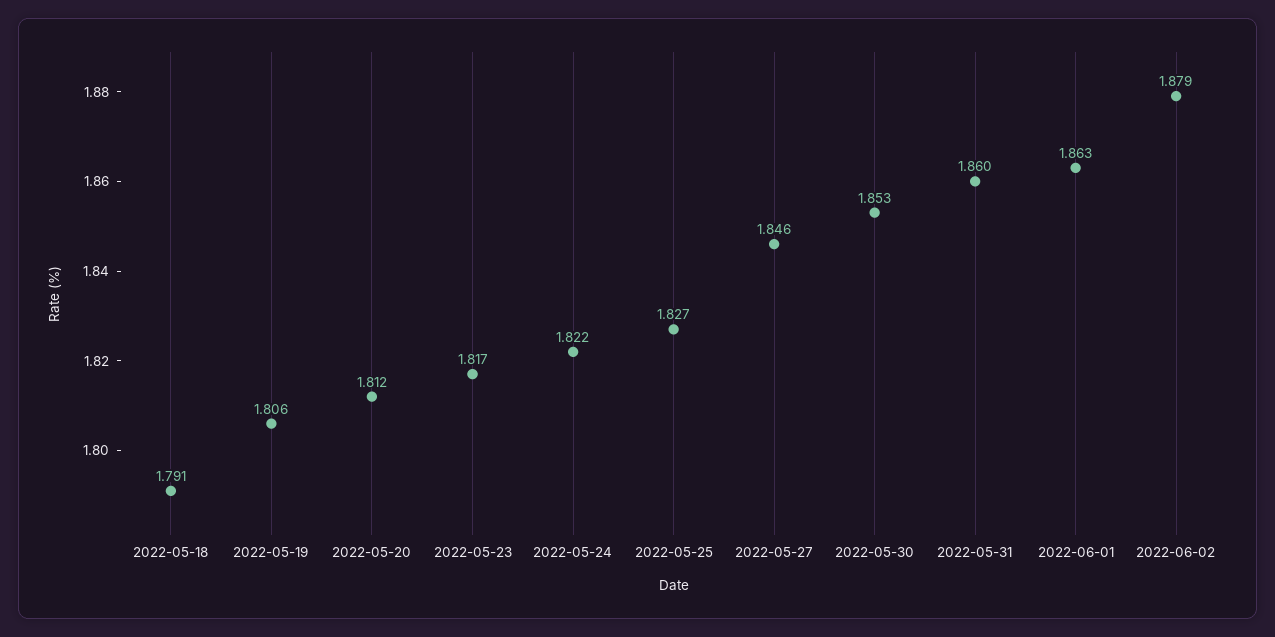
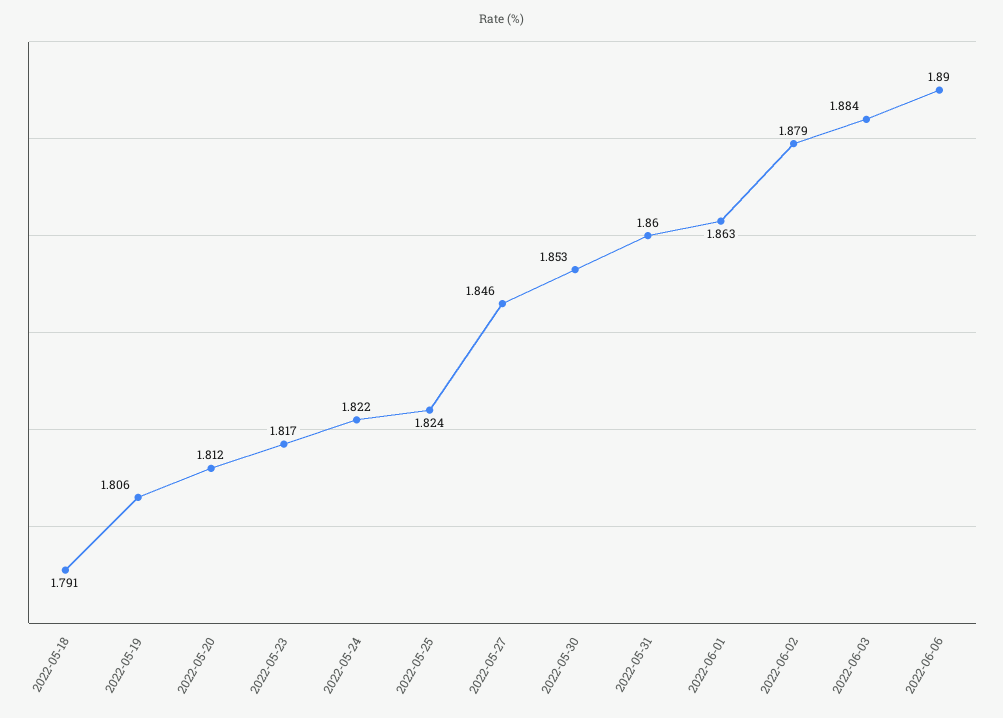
2022-05-25: 1.827 -> 1.824
2022-06-03: none -> 1.884
2022-06-06: none -> 1.89

